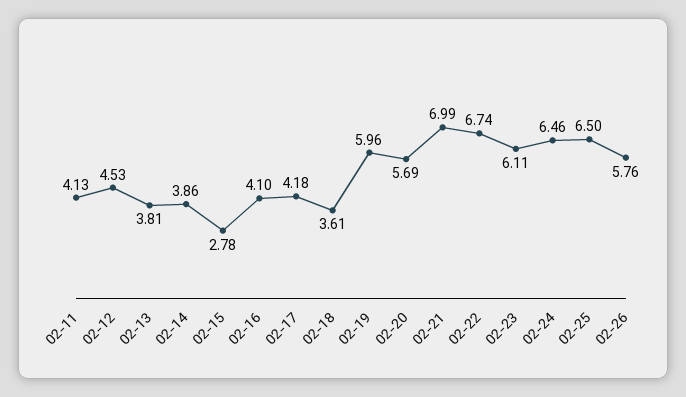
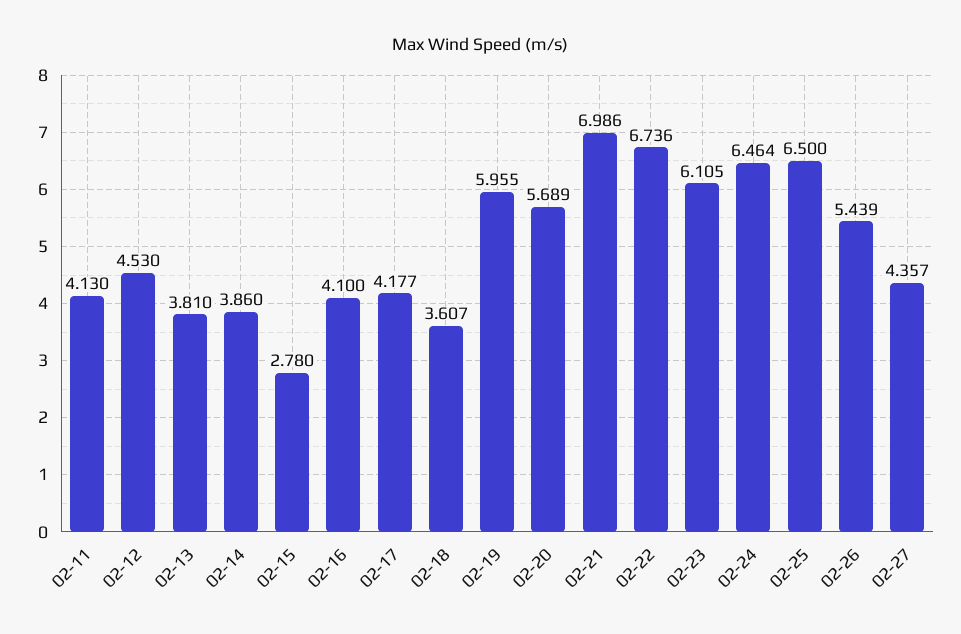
02-26: 5.76 -> 5.439
02-27: none -> 4.357

